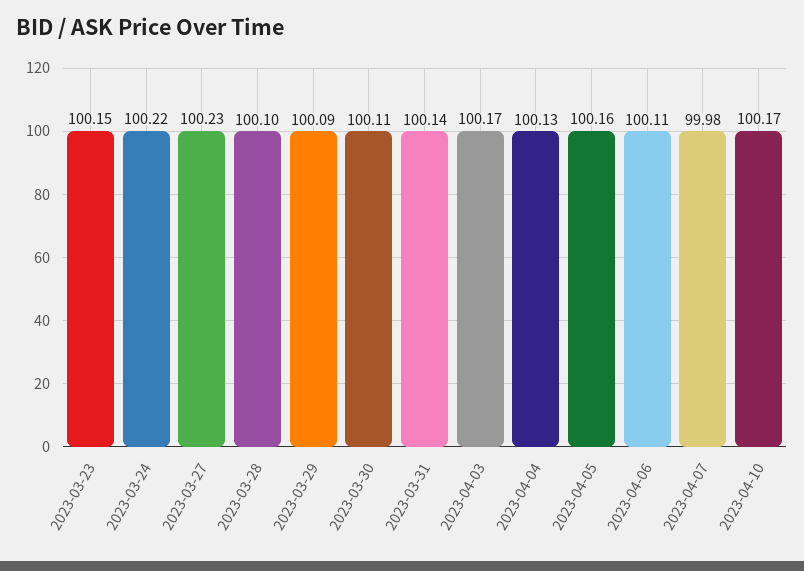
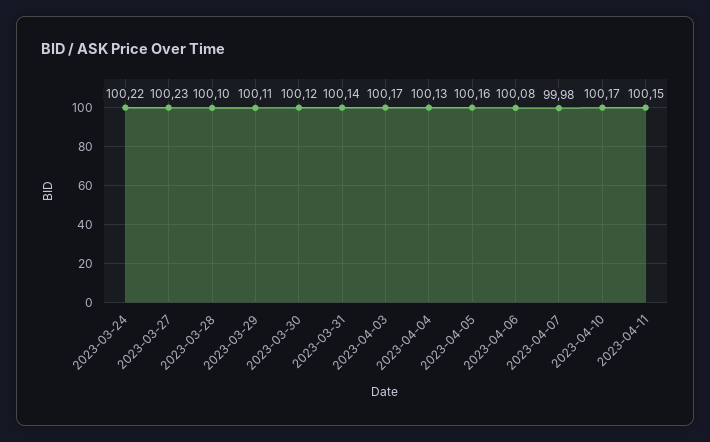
2023-03-23: 100.15 -> none
2023-03-29: 100.09 -> 100.11
2023-03-30: 100.11 -> 100.12
2023-04-06: 100.11 -> 100.08
2023-04-11: none -> 100.15

